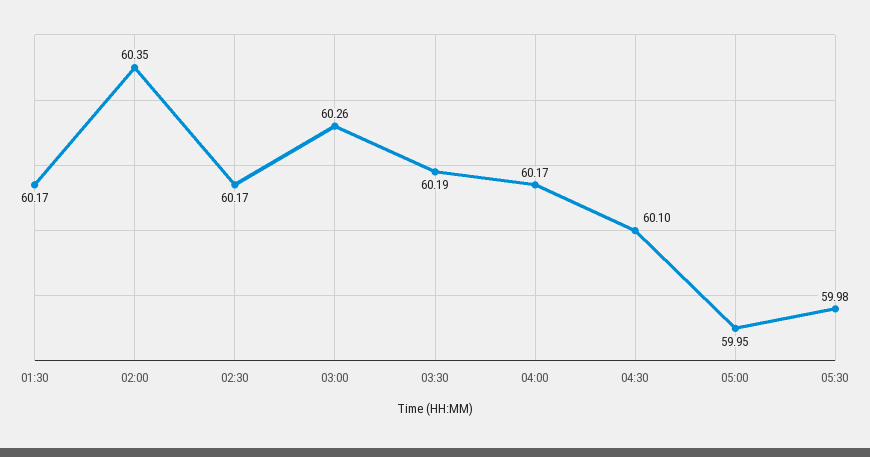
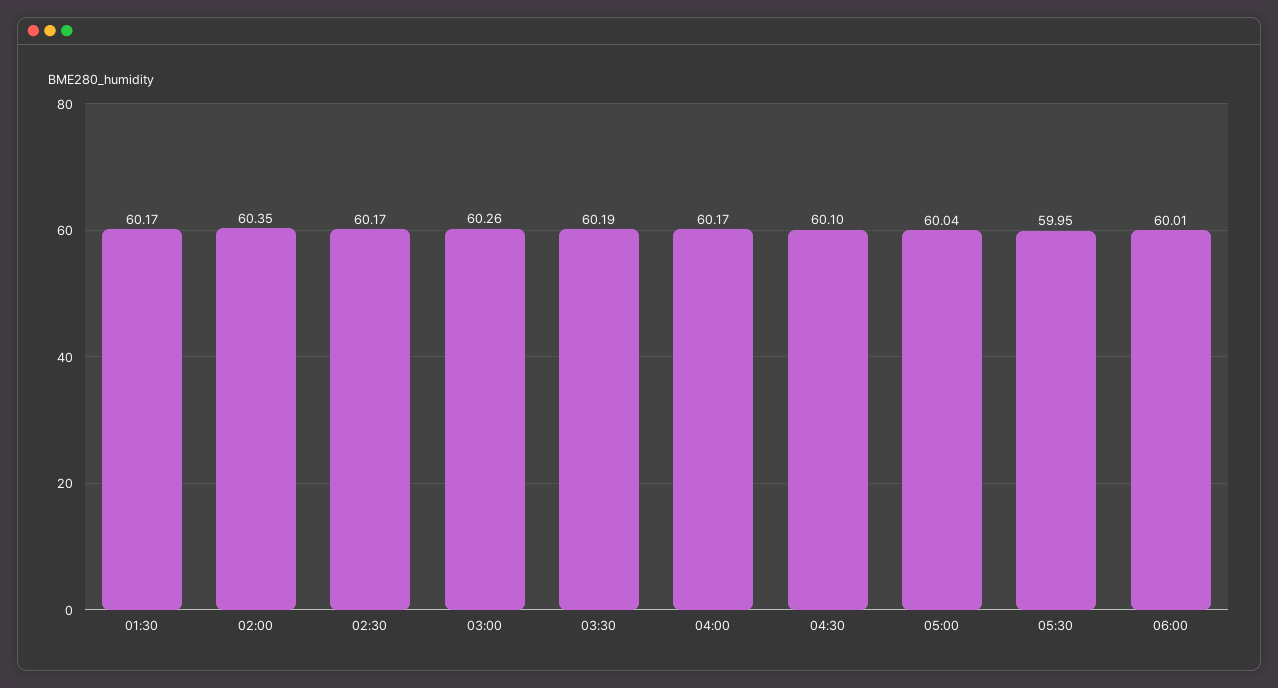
05:00: 59.95 -> 60.04
05:30: 59.98 -> 59.95
06:00: none -> 60.01

